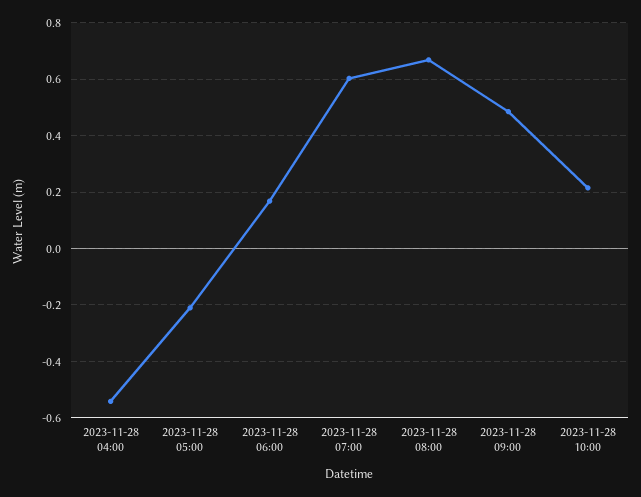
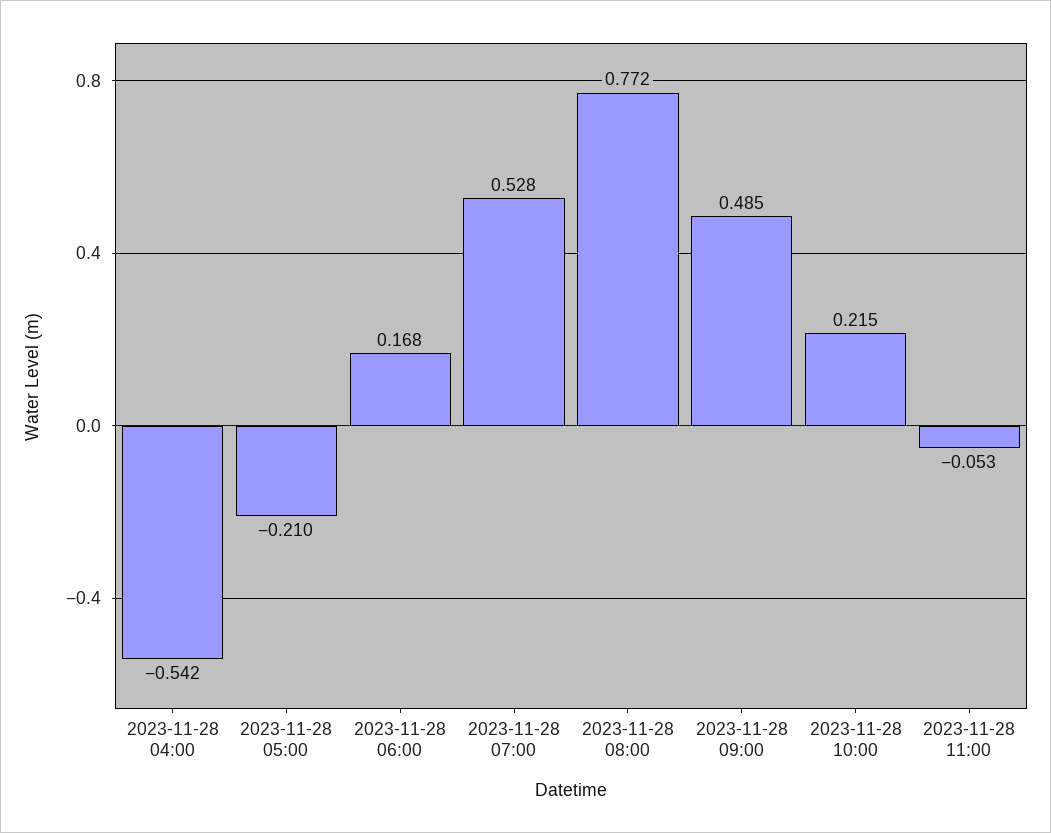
2023-11-28 07:00: 0.6 -> 0.528
2023-11-28 08:00: 0.675 -> 0.772
2023-11-28 11:00: none -> -0.053

